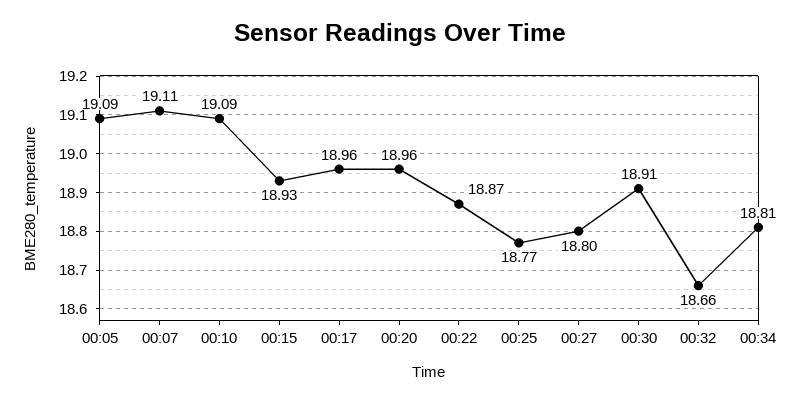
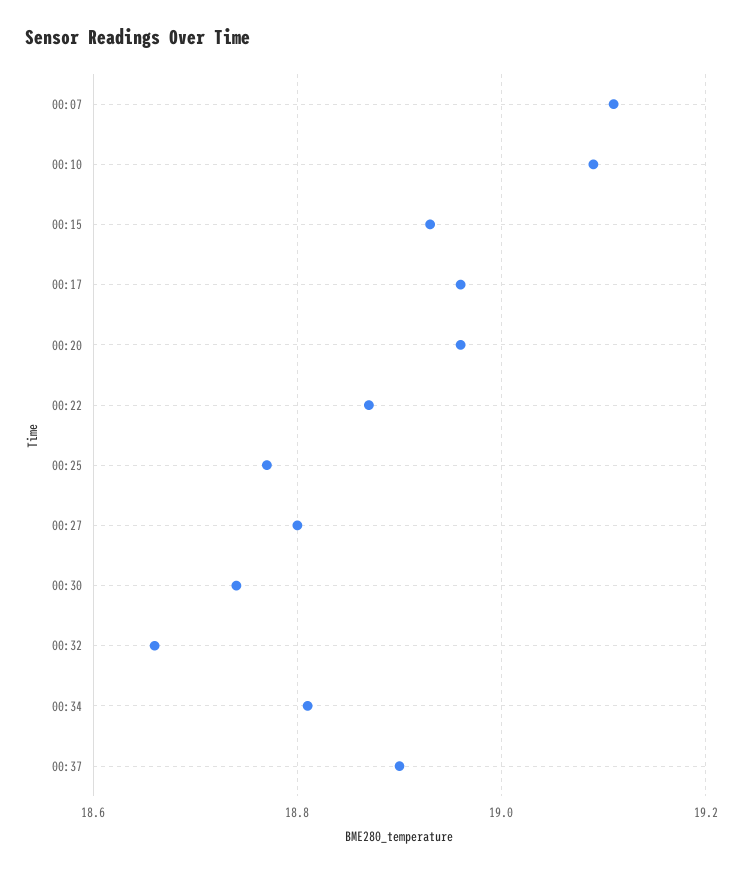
00:05: 19.09 -> none
00:30: 18.91 -> 18.75
00:37: none -> 18.9

